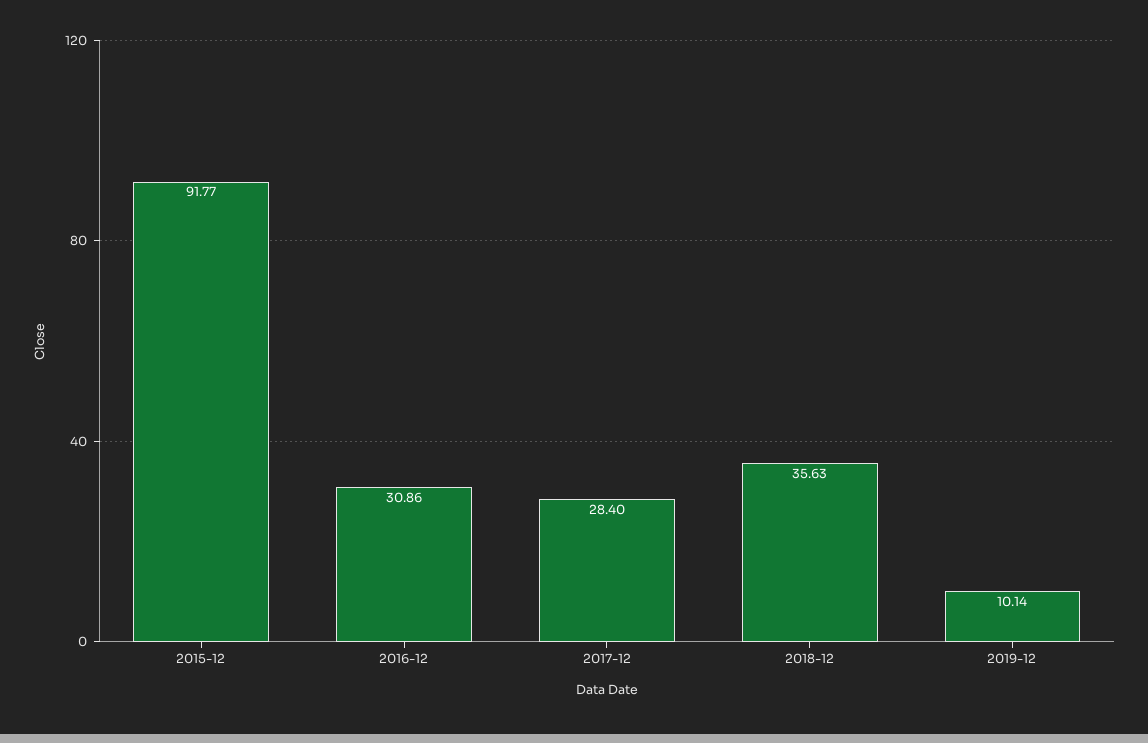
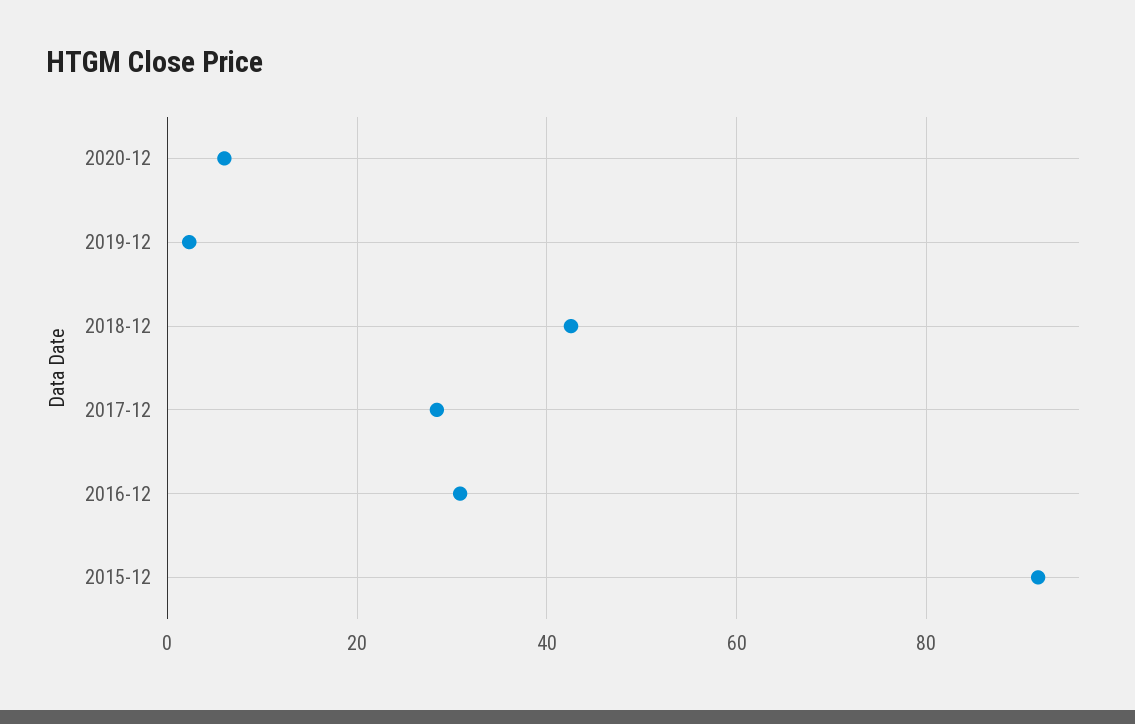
2018-12: 35.63 -> 42
2019-12: 10.14 -> 2
2020-12: none -> 6

